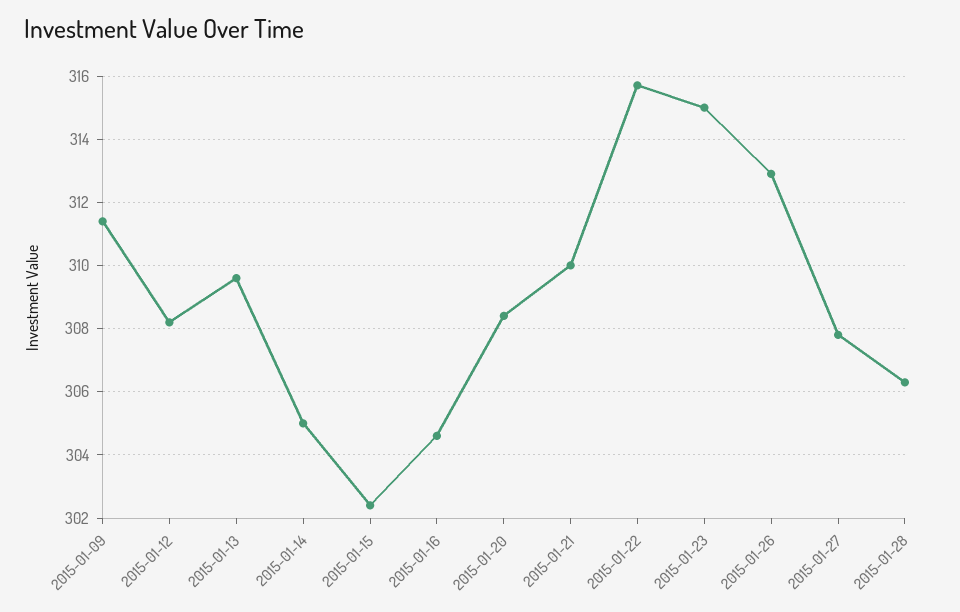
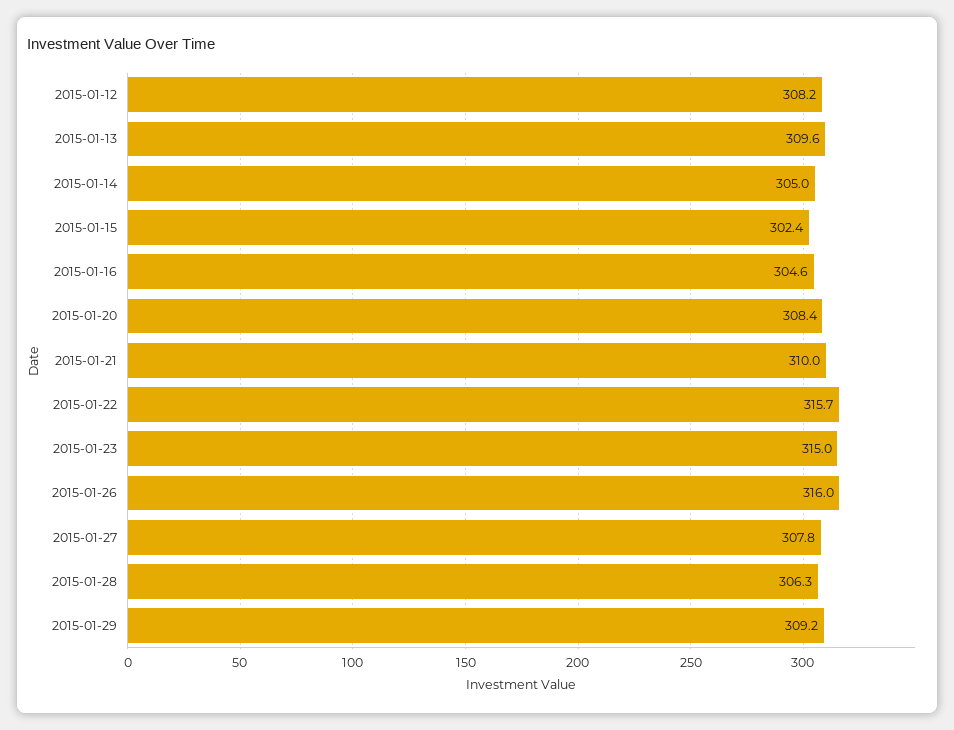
2015-01-09: 311.5 -> none
2015-01-26: 313 -> 316
2015-01-29: none -> 309.2

